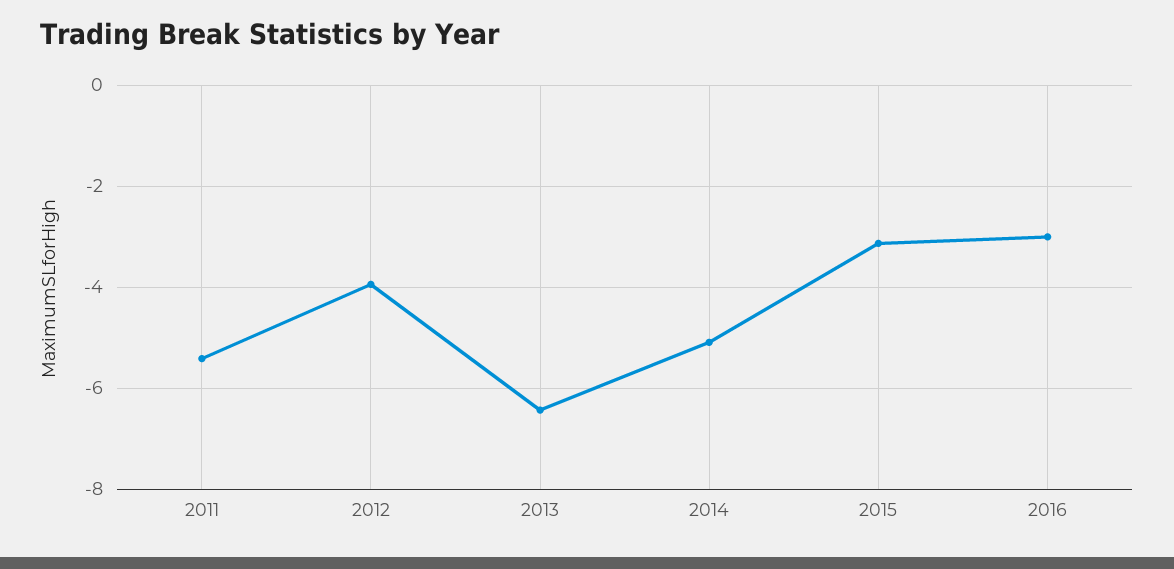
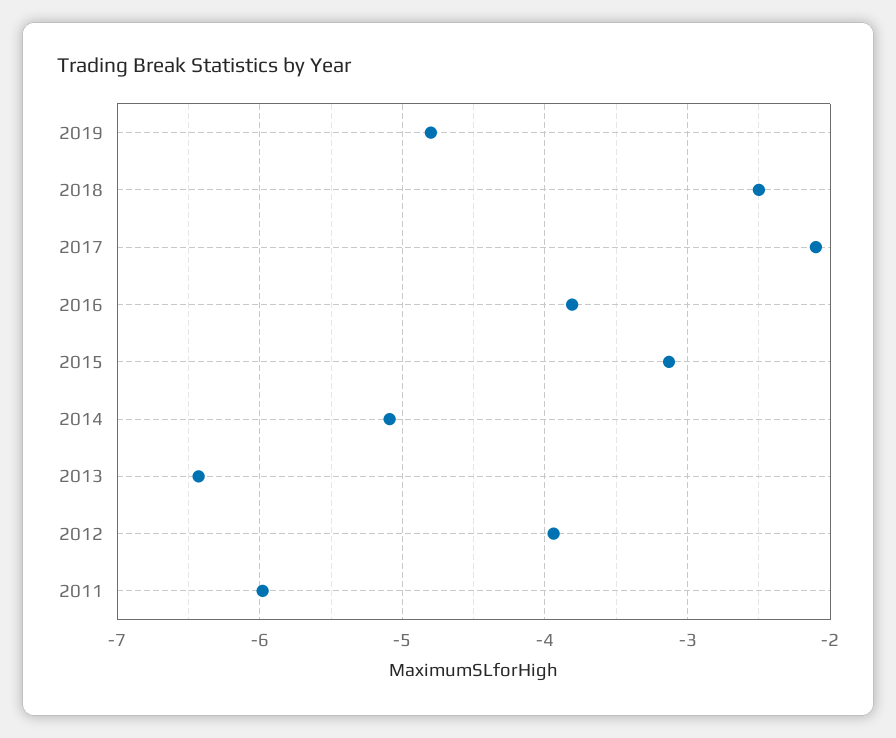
2011: -5.4 -> -6
2016: -3 -> -3.8
2019: none -> -4.8
2018: none -> -2.5
2017: none -> -2.1

